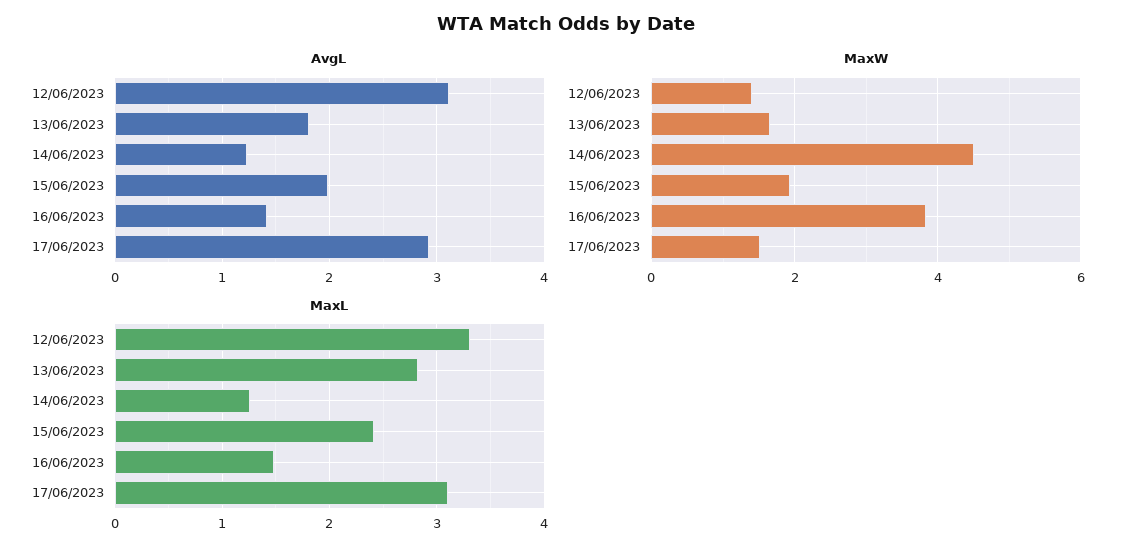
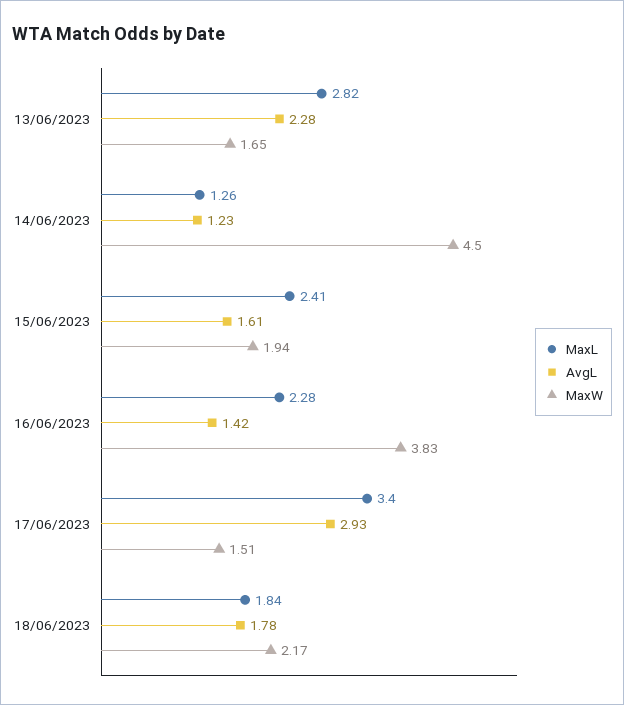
AvgL, 12/06/2023: 3.1 -> none
AvgL, 13/06/2023: 1.8 -> 2.28
AvgL, 15/06/2023: 2 -> 1.61
MaxW, 12/06/2023: 1.4 -> none
MaxL, 12/06/2023: 3.3 -> none
MaxL, 16/06/2023: 1.5 -> 2.28
MaxL, 17/06/2023: 3.1 -> 3.4
MaxL, 18/06/2023: none -> 1.84
AvgL, 18/06/2023: none -> 1.78
MaxW, 18/06/2023: none -> 2.17

